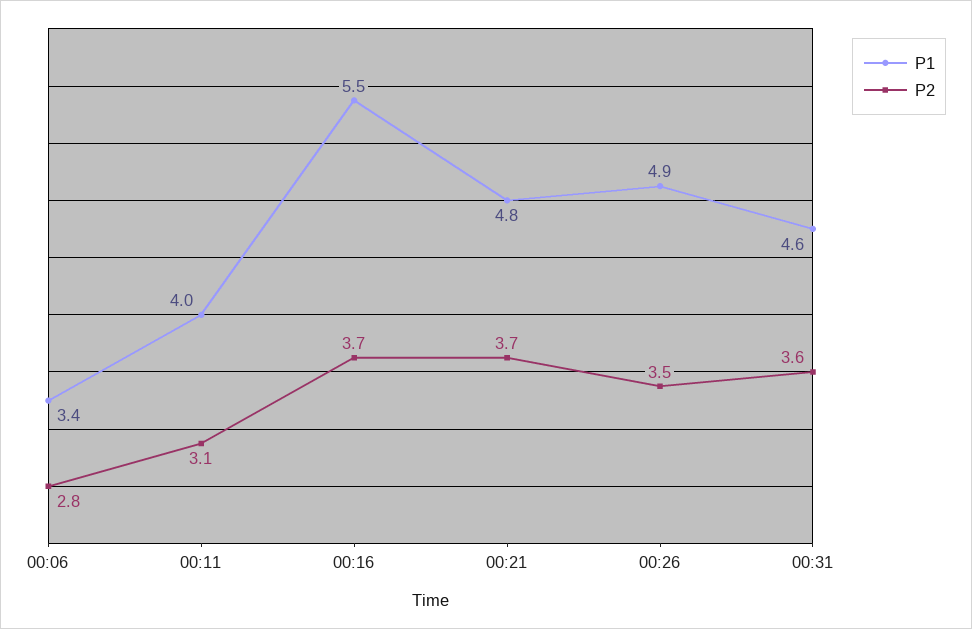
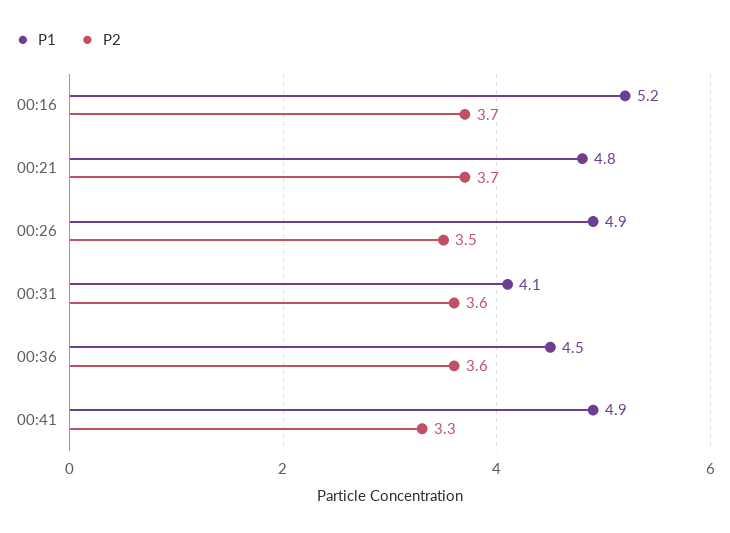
P1, 00:06: 3.4 -> none
P2, 00:06: 2.8 -> none
P1, 00:11: 4 -> none
P2, 00:11: 3.1 -> none
P1, 00:16: 5.5 -> 5.2
P1, 00:31: 4.6 -> 4.1
P1, 00:36: none -> 4.5
P2, 00:36: none -> 3.6
P1, 00:41: none -> 4.9
P2, 00:41: none -> 3.3

